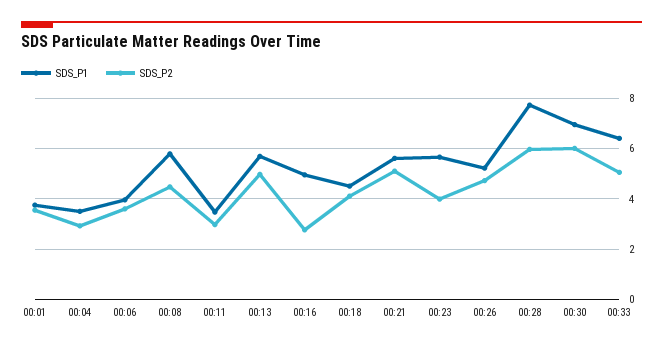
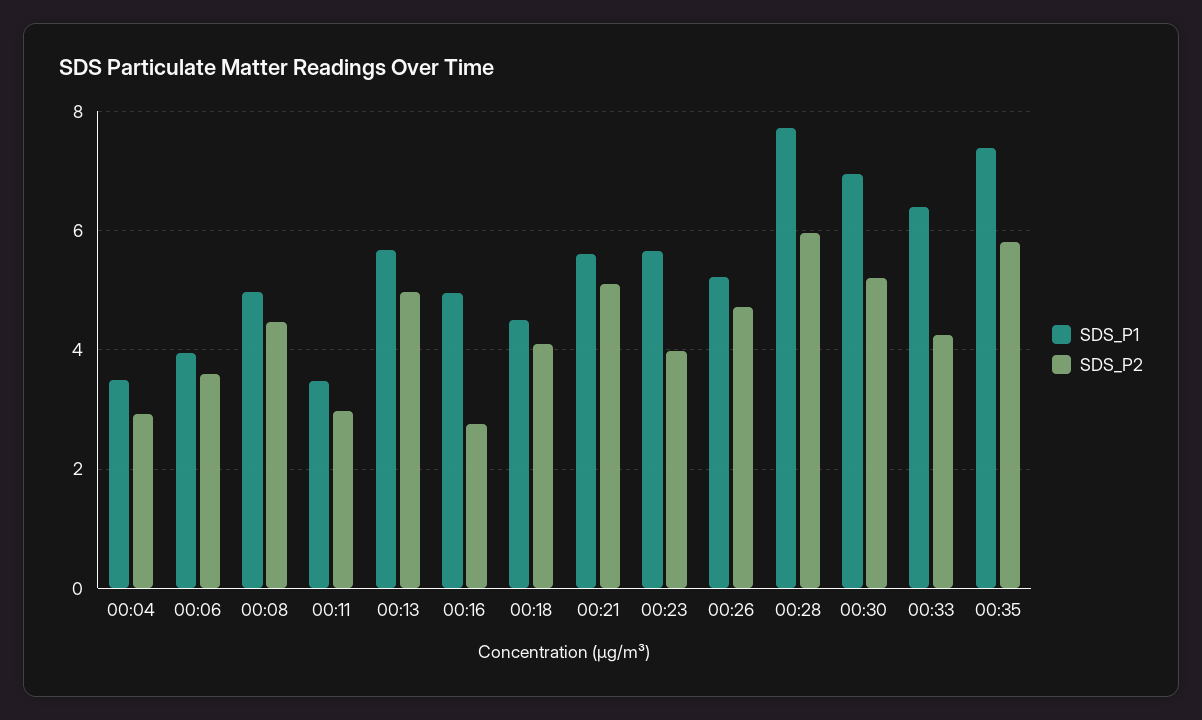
SDS_P1, 00:01: 3.75 -> none
SDS_P2, 00:01: 3.5 -> none
SDS_P1, 00:08: 5.75 -> 5
SDS_P2, 00:30: 6 -> 5.2
SDS_P2, 00:33: 5 -> 4.2
SDS_P1, 00:35: none -> 7.4
SDS_P2, 00:35: none -> 5.8

